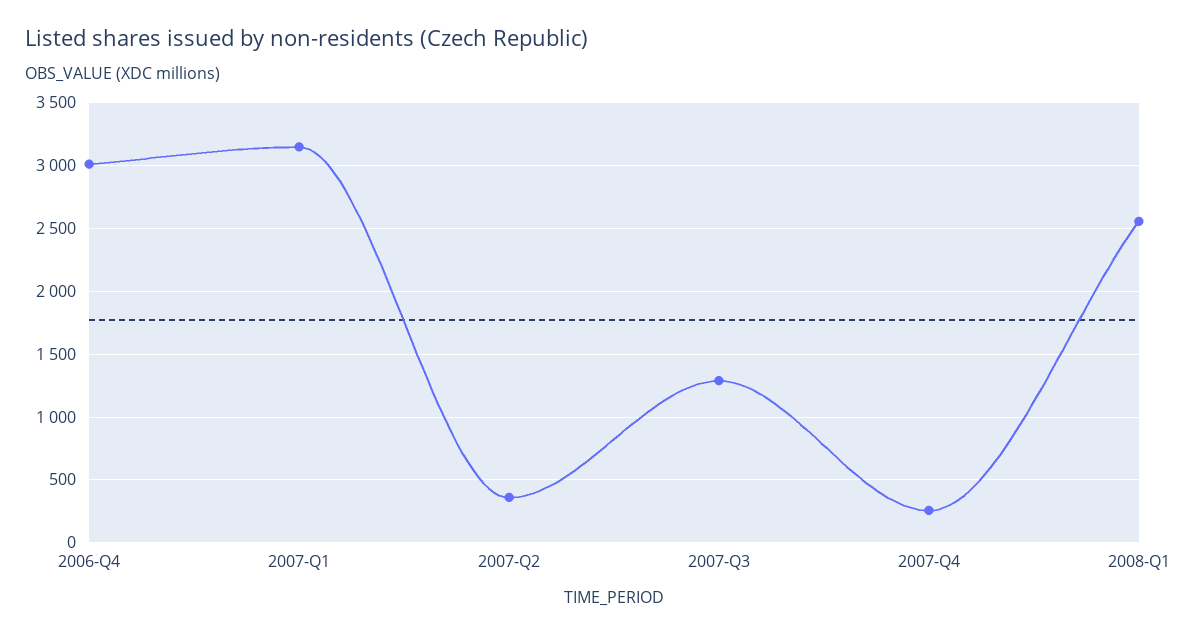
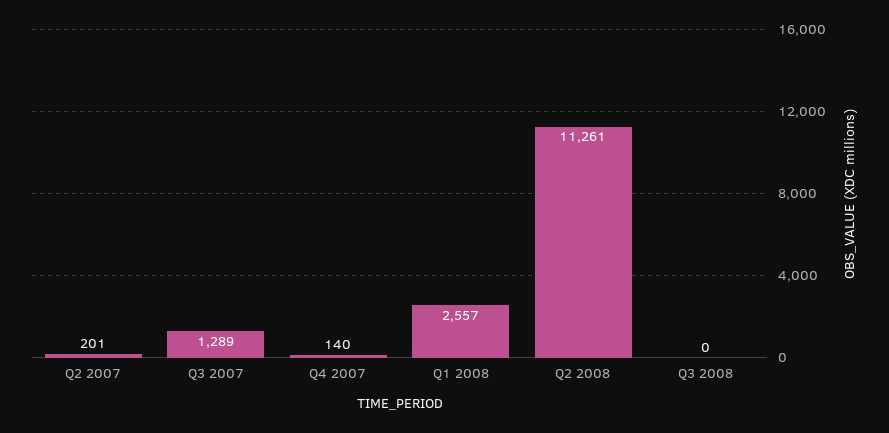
2006-Q4: 3000 -> none
2007-Q1: 3150 -> none
2007-Q2: 350 -> 201
2007-Q4: 250 -> 140
Q2 2008: none -> 11261
Q3 2008: none -> 0

